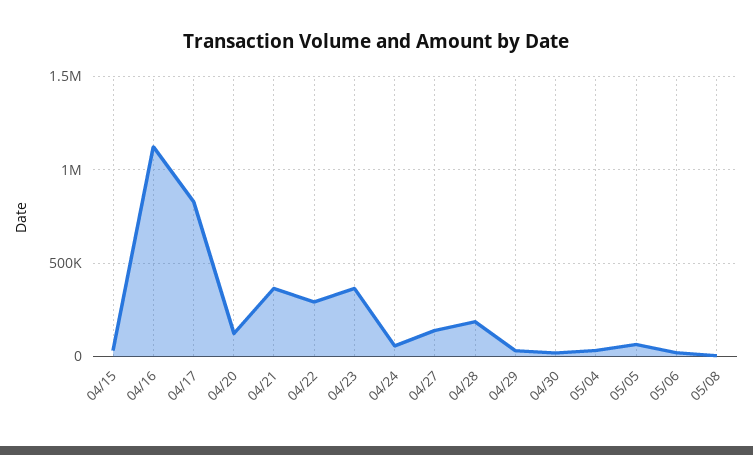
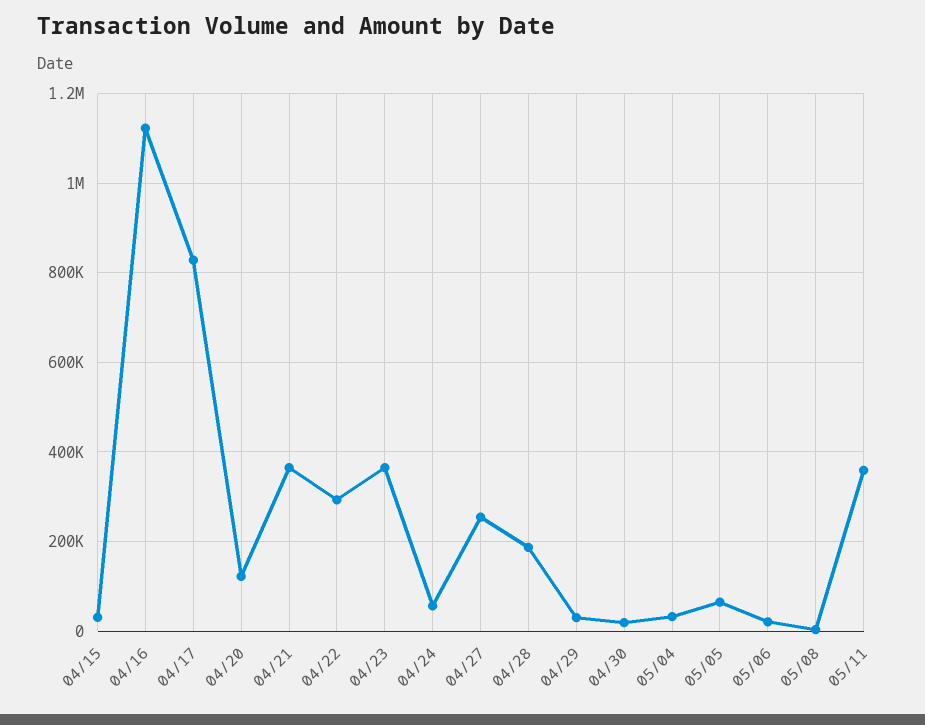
04/27: 150000 -> 260000
05/11: none -> 360000

